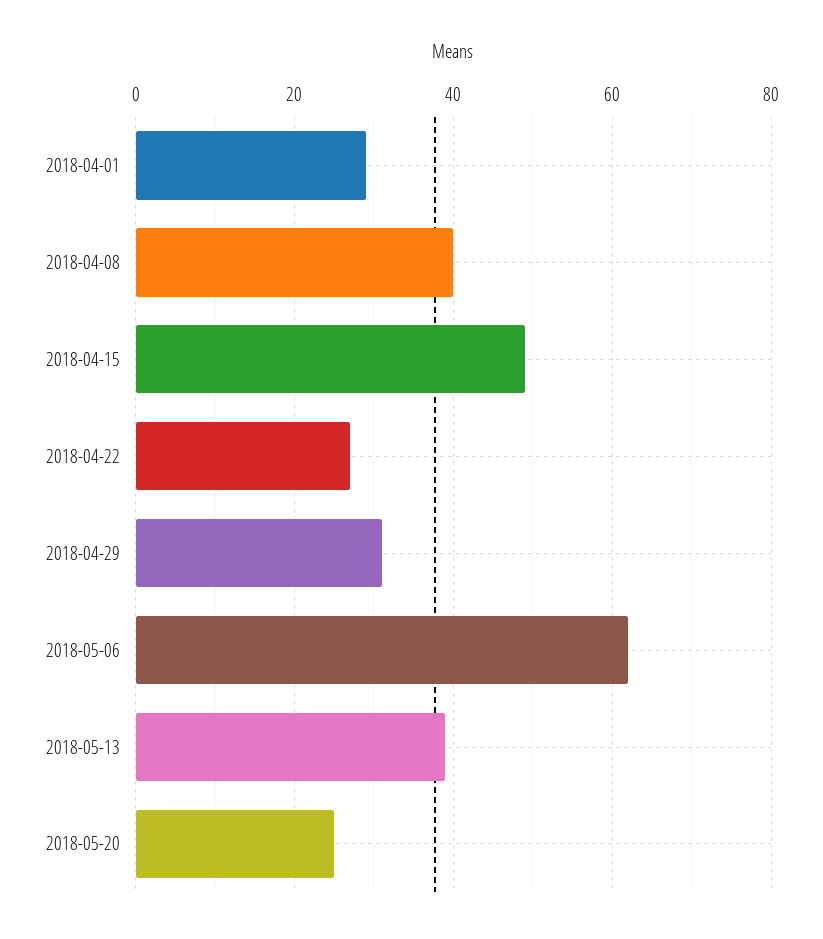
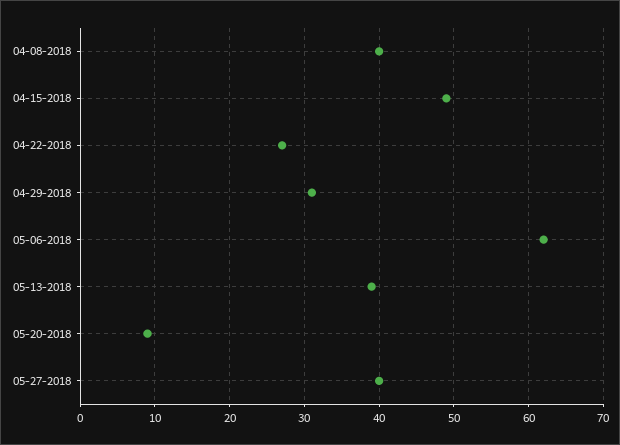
2018-04-01: 30 -> none
2018-05-20: 25 -> 9
05-27-2018: none -> 40

